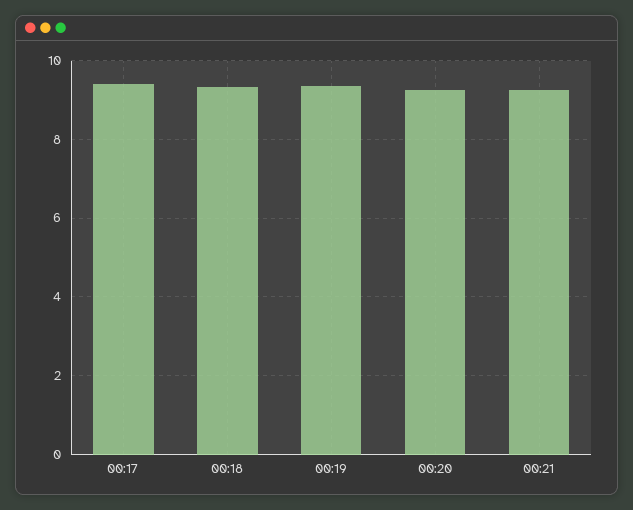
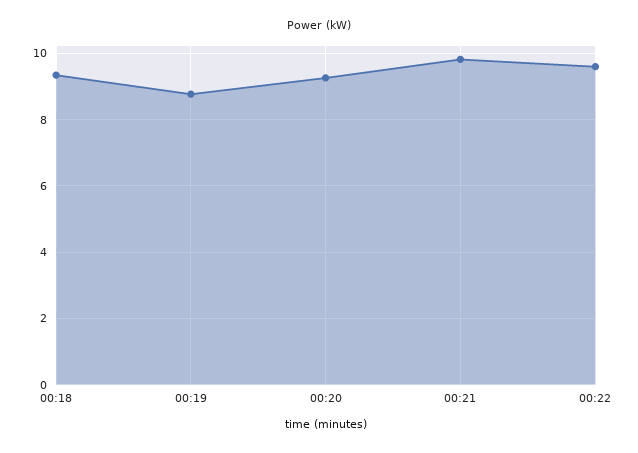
00:17: 9.4 -> none
00:19: 9.4 -> 8.8
00:21: 9.2 -> 9.8
00:22: none -> 9.6

